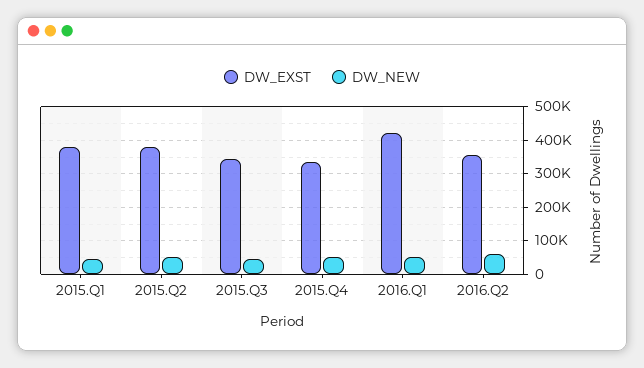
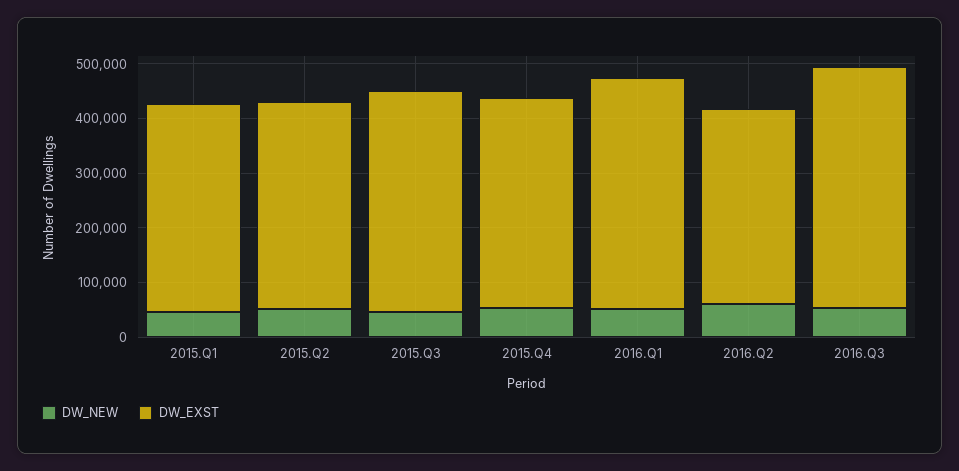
DW_EXST, 2015.Q3: 340000 -> 400000
DW_EXST, 2015.Q4: 340000 -> 380000
DW_NEW, 2016.Q3: none -> 60000
DW_EXST, 2016.Q3: none -> 440000

